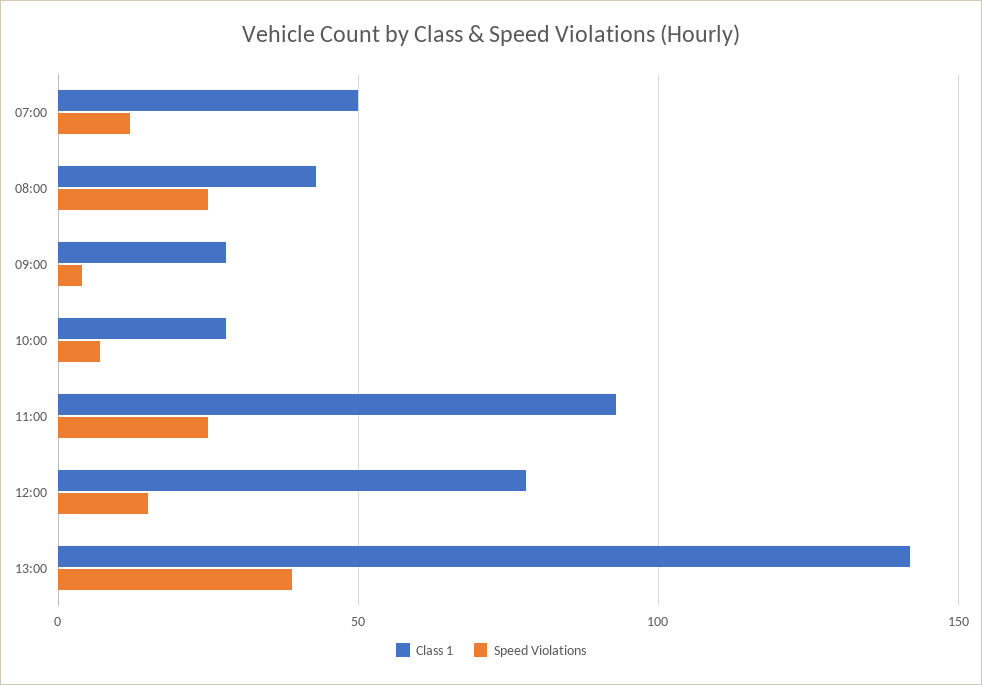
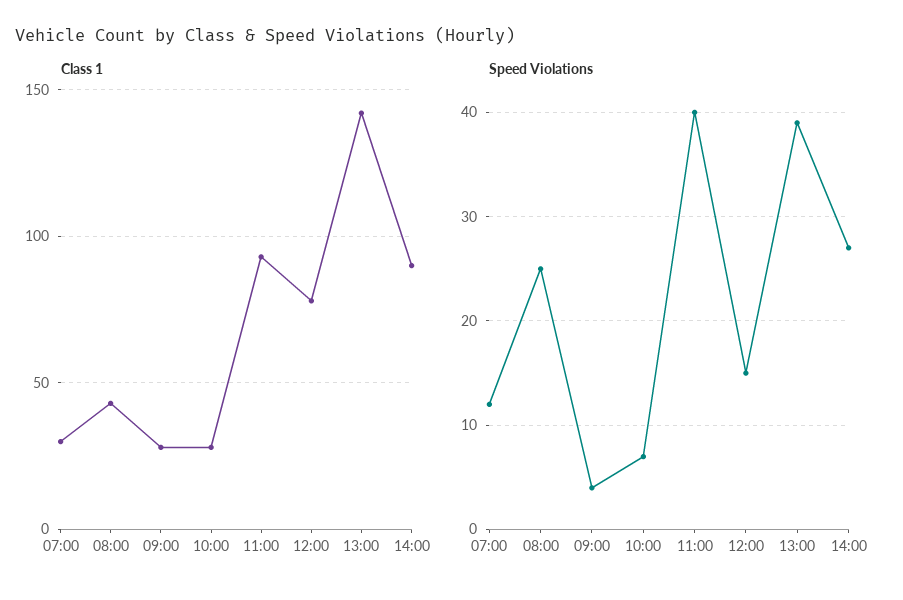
Class 1, 07:00: 50 -> 30
Speed Violations, 11:00: 25 -> 40
Class 1, 14:00: none -> 90
Speed Violations, 14:00: none -> 27

